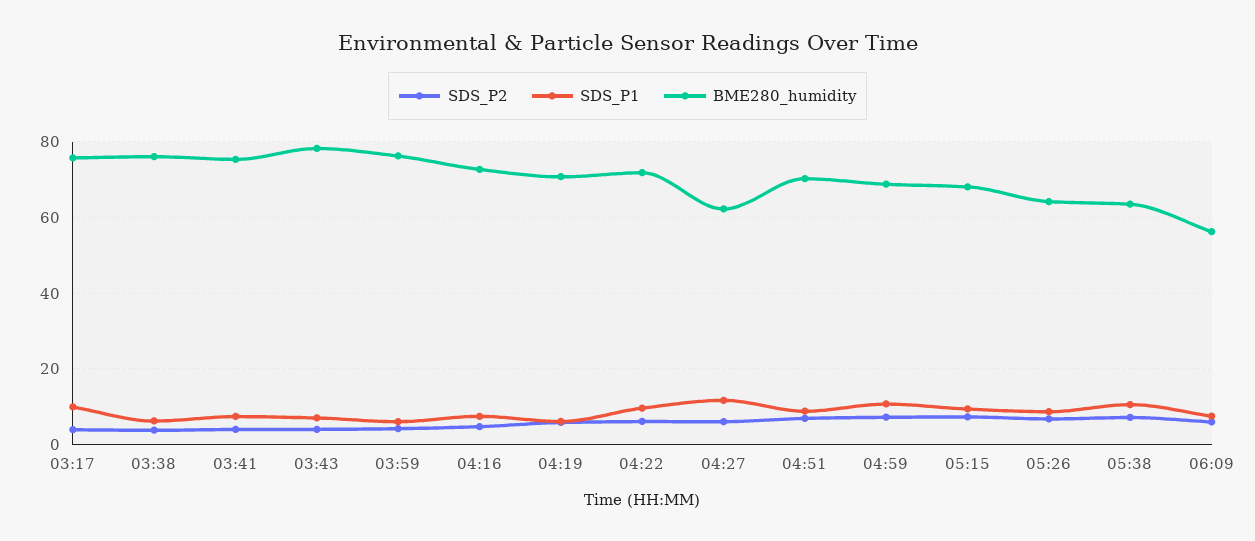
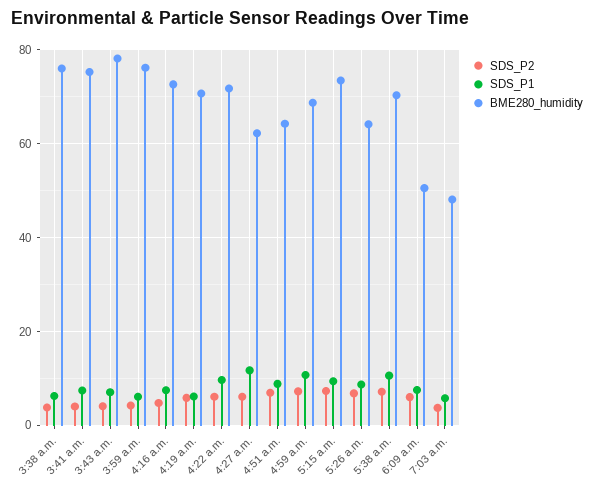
SDS_P2, 03:17: 4 -> none
SDS_P1, 03:17: 10 -> none
BME280_humidity, 03:17: 76 -> none
BME280_humidity, 04:51: 70 -> 64
BME280_humidity, 05:15: 68 -> 74
BME280_humidity, 05:38: 64 -> 70
BME280_humidity, 06:09: 56 -> 50
SDS_P2, 7:03 a.m.: none -> 4
SDS_P1, 7:03 a.m.: none -> 6
BME280_humidity, 7:03 a.m.: none -> 48

